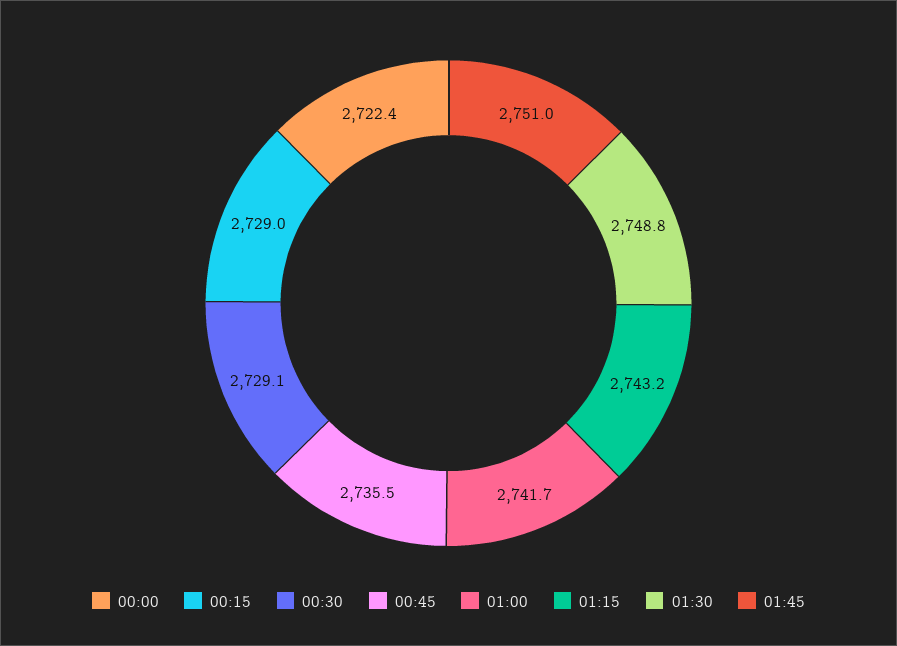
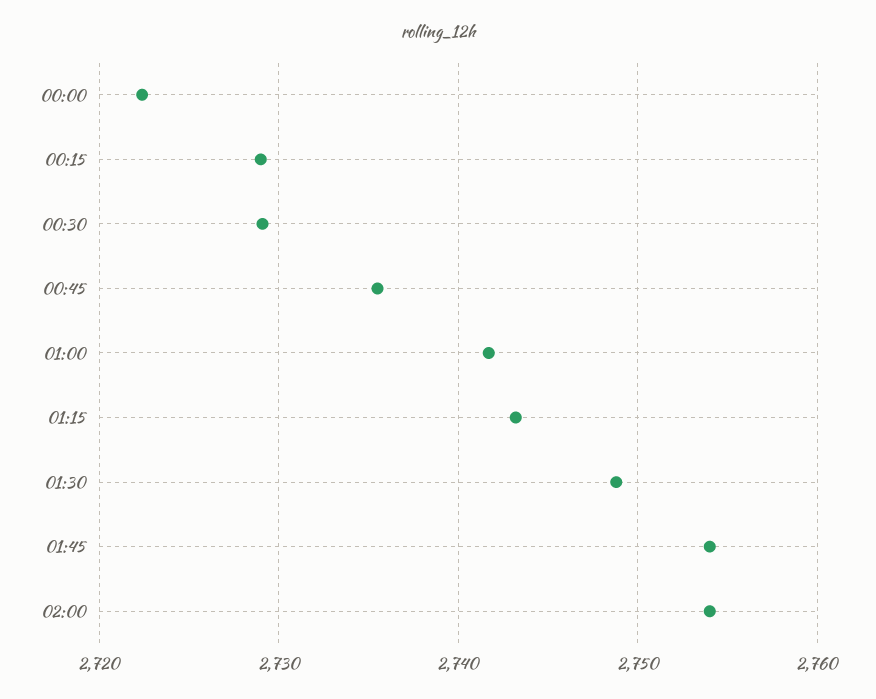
01:45: 2751 -> 2754
02:00: none -> 2754

